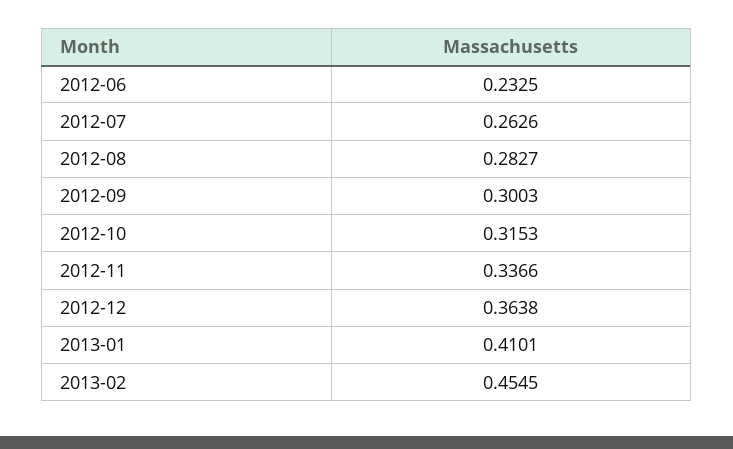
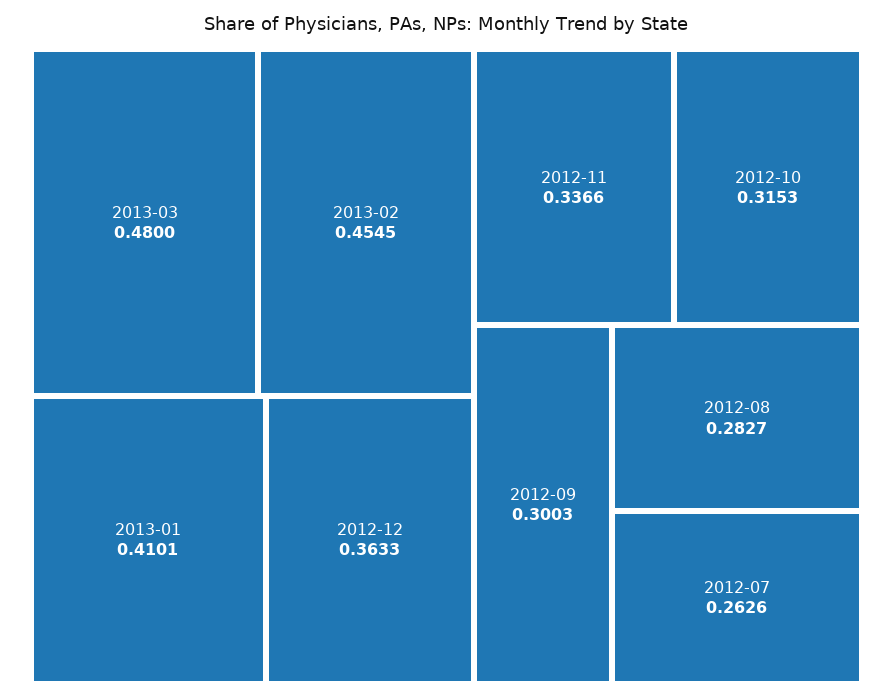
2012-06: 0.2325 -> none
2012-12: 0.3638 -> 0.3633
2013-03: none -> 0.48

